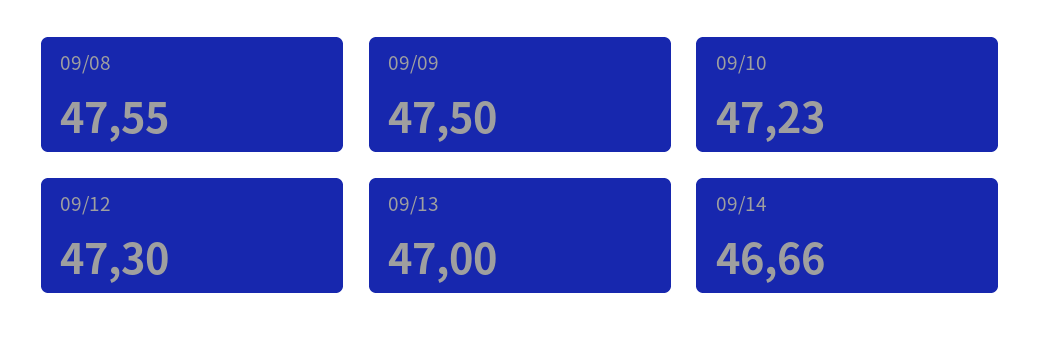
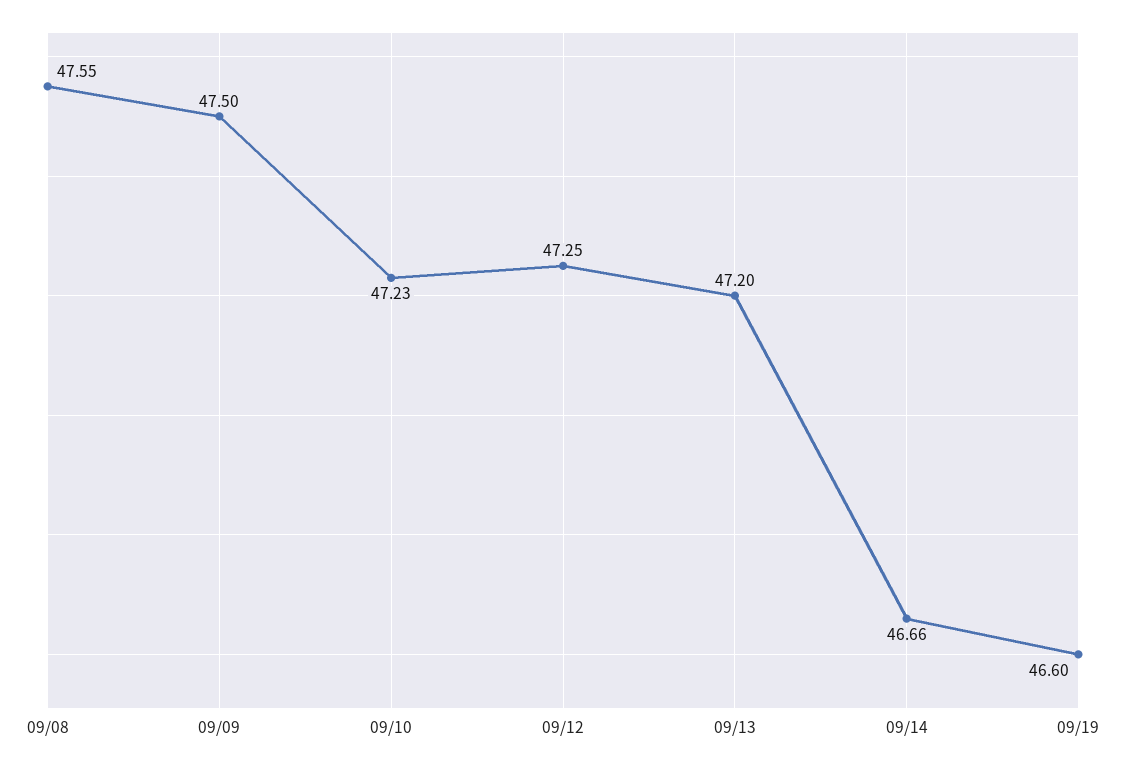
09/12: 47.3 -> 47.25
09/13: 47 -> 47.2
09/19: none -> 46.6

